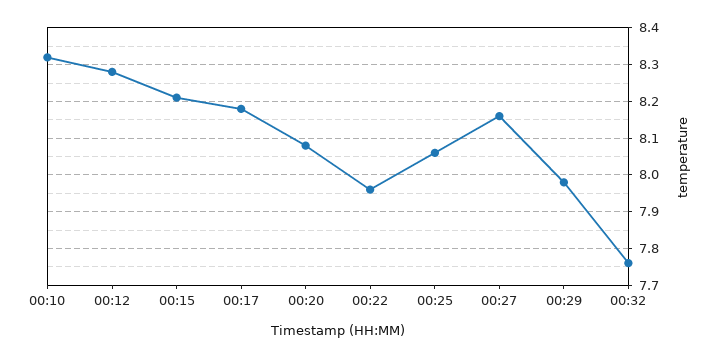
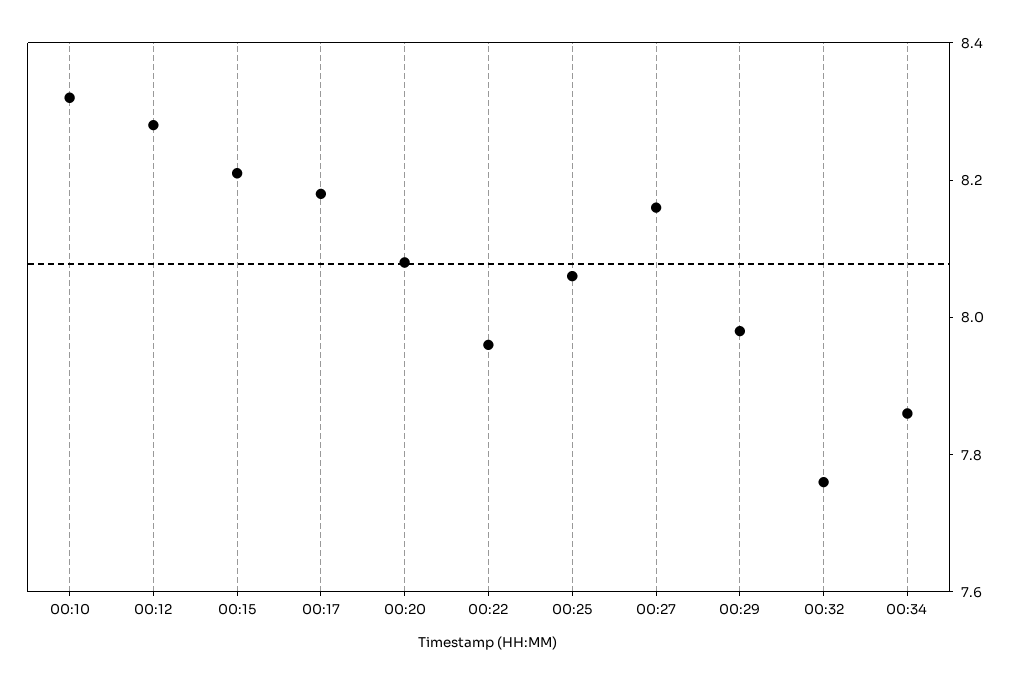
00:34: none -> 7.85

